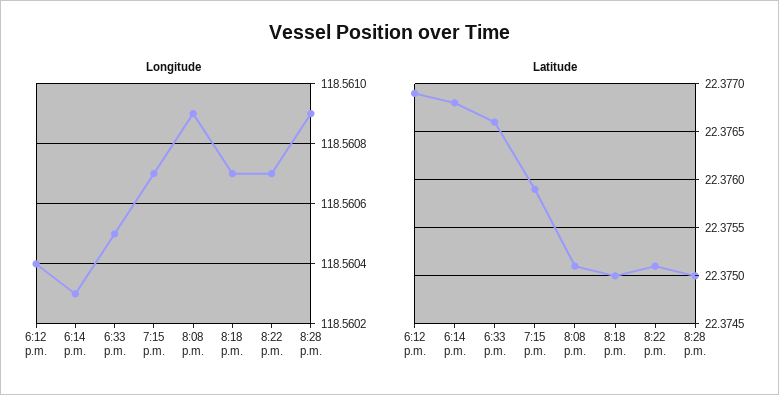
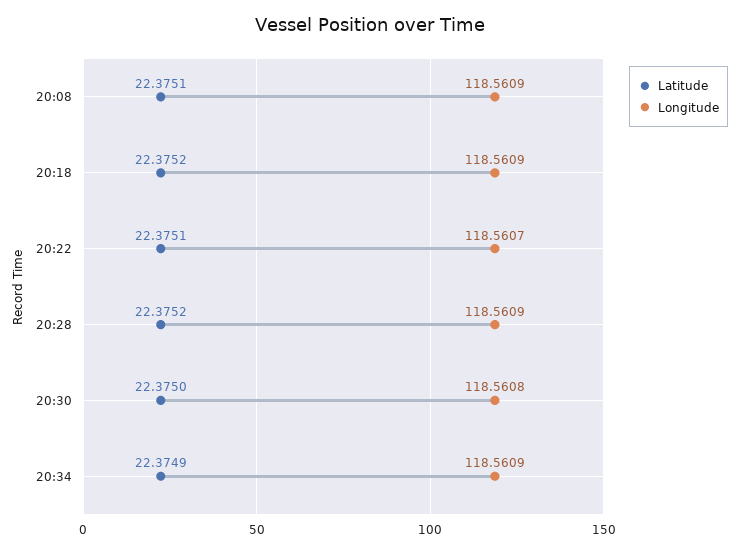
Longitude, 6:12 p.m.: 118.5604 -> none
Longitude, 6:14 p.m.: 118.5603 -> none
Longitude, 6:33 p.m.: 118.5605 -> none
Longitude, 7:15 p.m.: 118.5607 -> none
Longitude, 8:18 p.m.: 118.5607 -> 118.5609
Latitude, 6:12 p.m.: 22.3769 -> none
Latitude, 6:14 p.m.: 22.3768 -> none
Latitude, 6:33 p.m.: 22.3766 -> none
Latitude, 7:15 p.m.: 22.3759 -> none
Latitude, 8:18 p.m.: 22.375 -> 22.3752
Latitude, 8:28 p.m.: 22.375 -> 22.3752
Latitude, 20:30: none -> 22.375
Longitude, 20:30: none -> 118.5608
Latitude, 20:34: none -> 22.3749
Longitude, 20:34: none -> 118.5609

